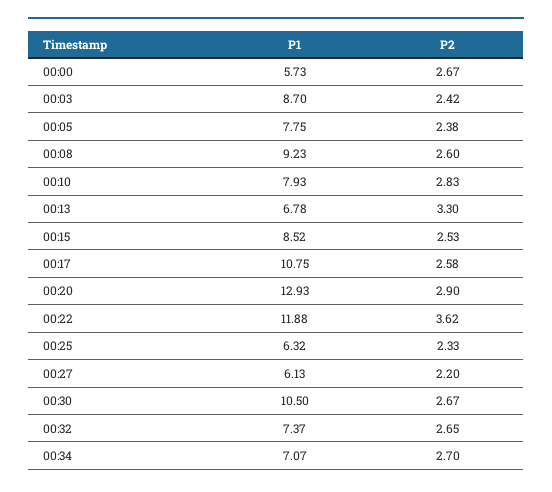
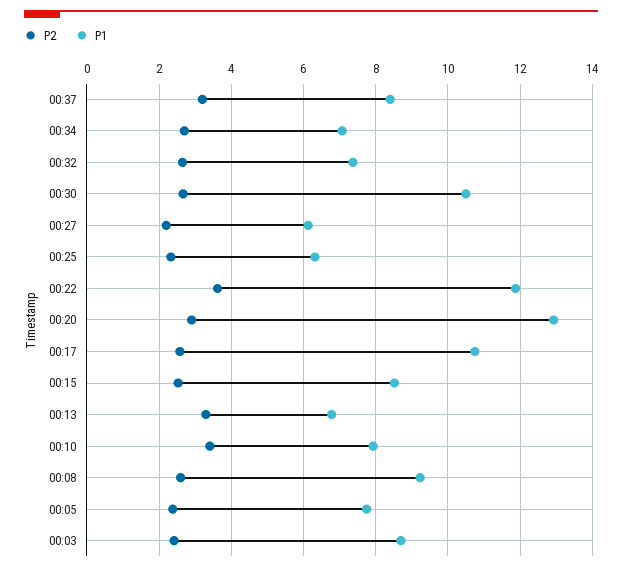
P1, 00:00: 5.73 -> none
P2, 00:00: 2.67 -> none
P2, 00:10: 2.83 -> 3.4
P2, 00:37: none -> 3.2
P1, 00:37: none -> 8.4

